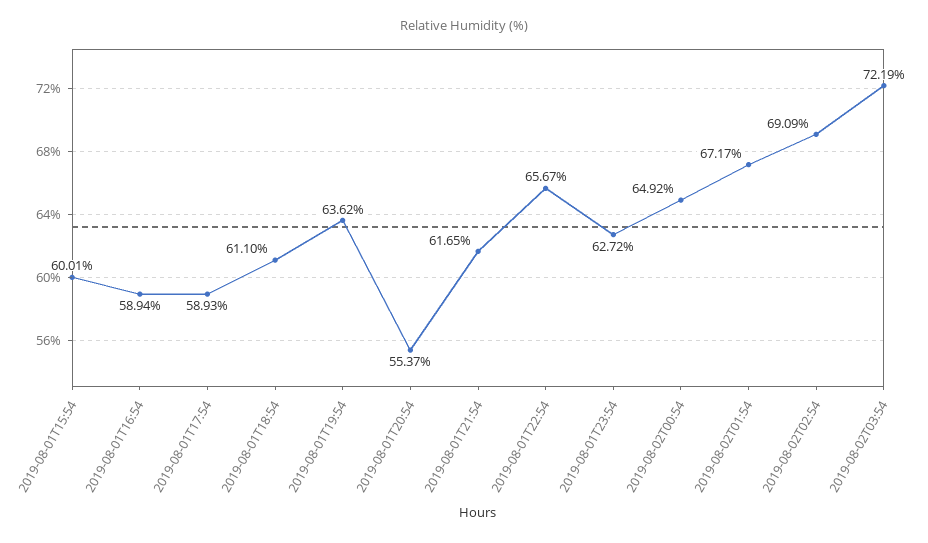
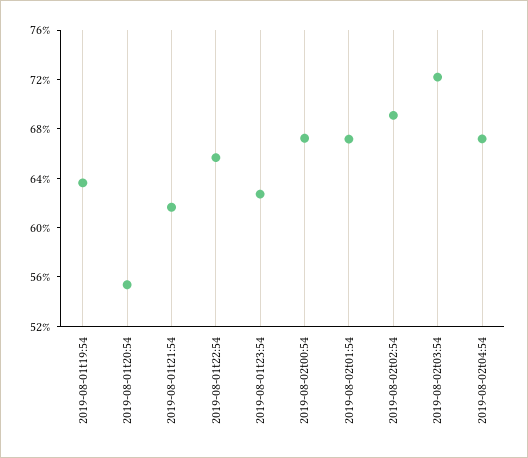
2019-08-01T15:54: 60.01 -> none
2019-08-01T16:54: 58.94 -> none
2019-08-01T17:54: 58.93 -> none
2019-08-01T18:54: 61.1 -> none
2019-08-02T00:54: 64.92 -> 67
2019-08-02t04:54: none -> 67

